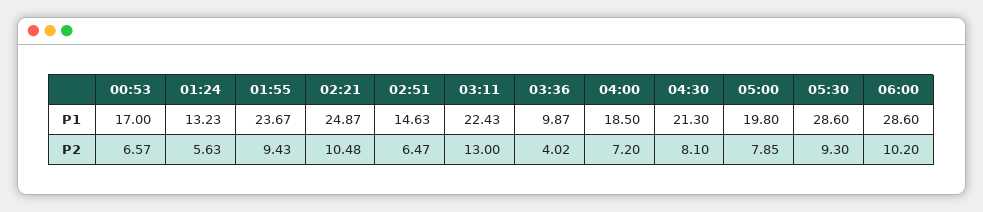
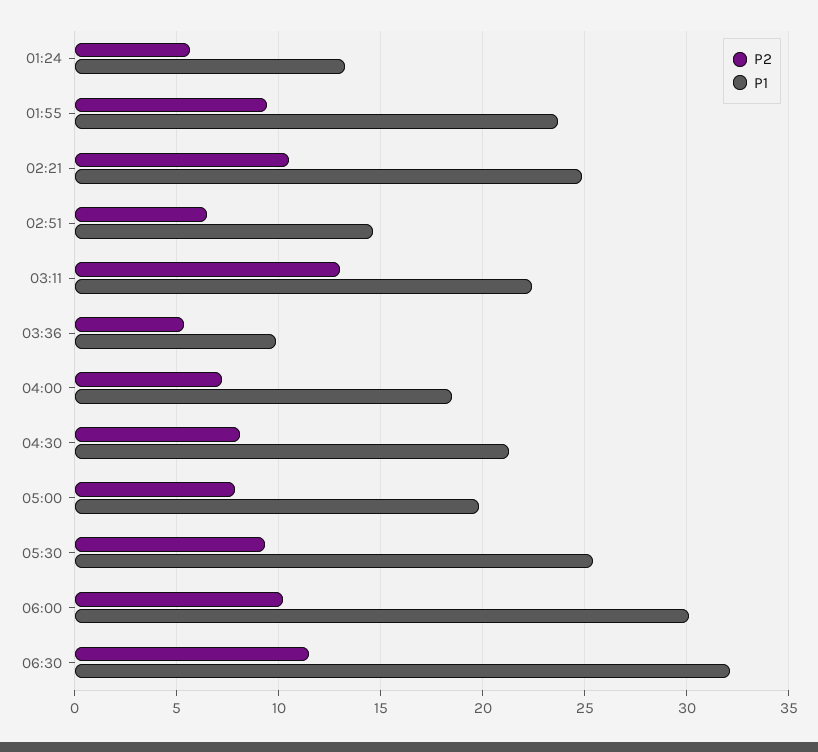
P1, 00:53: 17 -> none
P1, 05:30: 28.6 -> 25.5
P1, 06:00: 28.6 -> 30
P2, 00:53: 6.57 -> none
P2, 03:36: 4.02 -> 5.5
P2, 06:30: none -> 11.5
P1, 06:30: none -> 32

